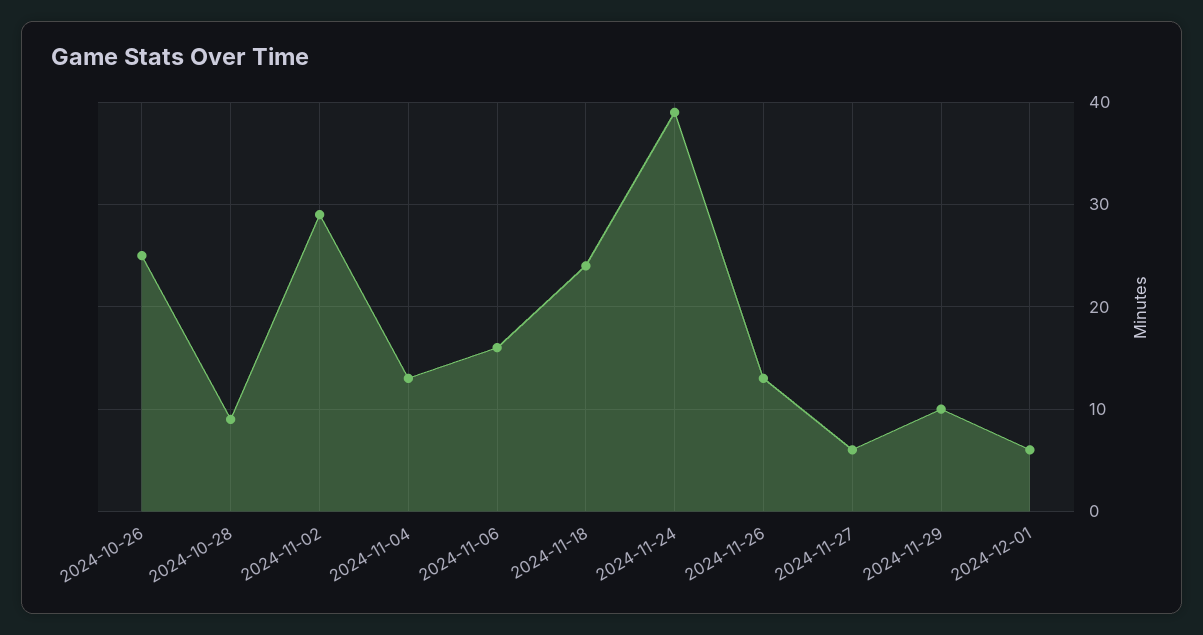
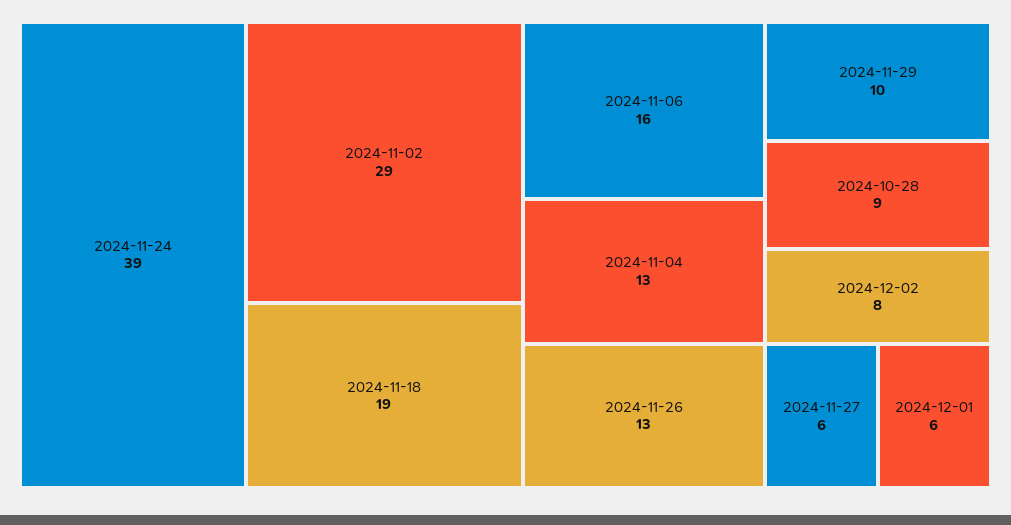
2024-10-26: 25 -> none
2024-11-18: 24 -> 19
2024-12-02: none -> 8

